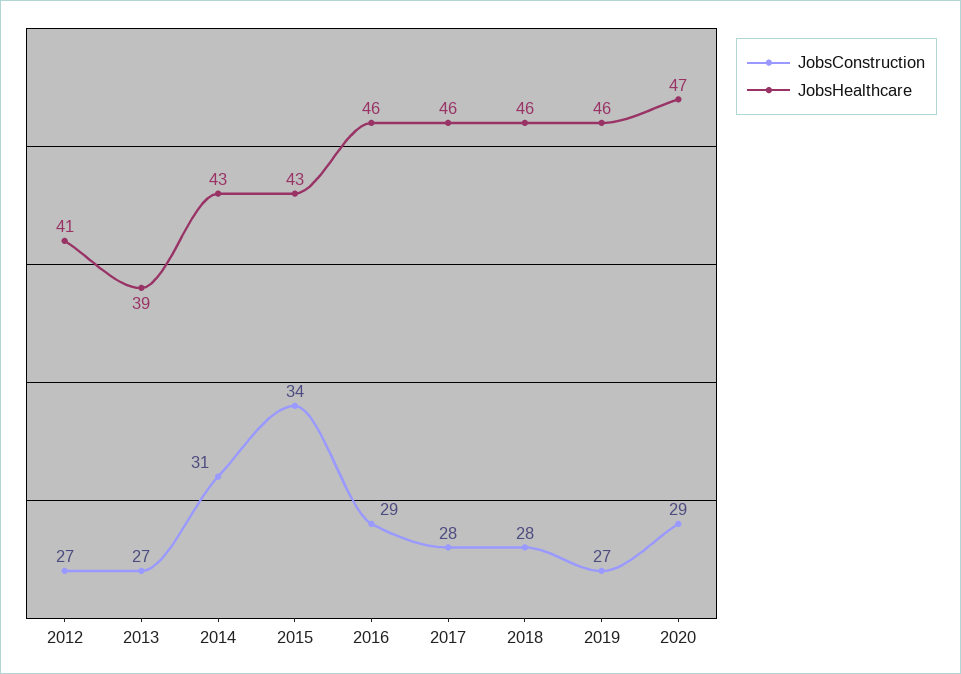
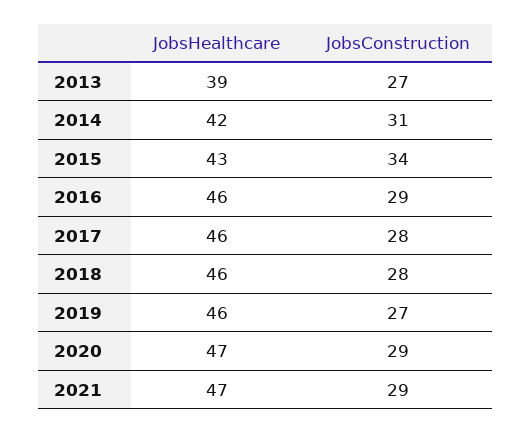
JobsConstruction, 2012: 27 -> none
JobsHealthcare, 2012: 41 -> none
JobsHealthcare, 2014: 43 -> 42
JobsHealthcare, 2021: none -> 47
JobsConstruction, 2021: none -> 29

